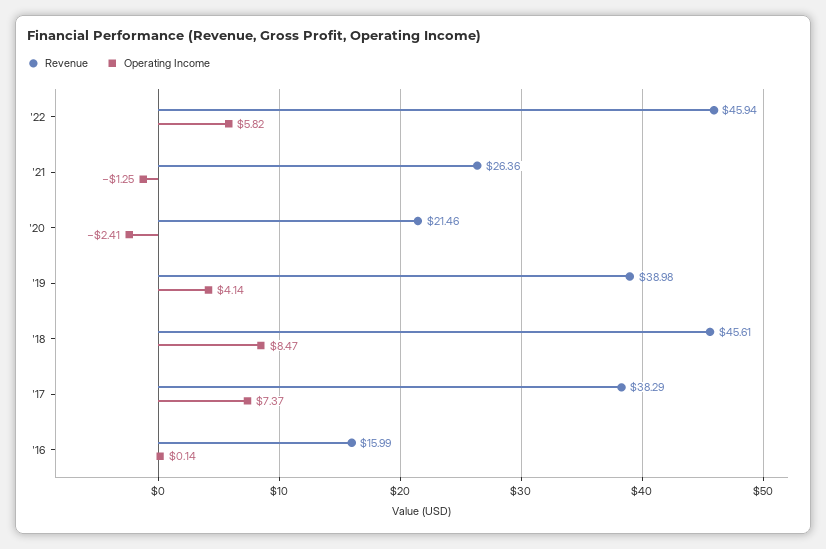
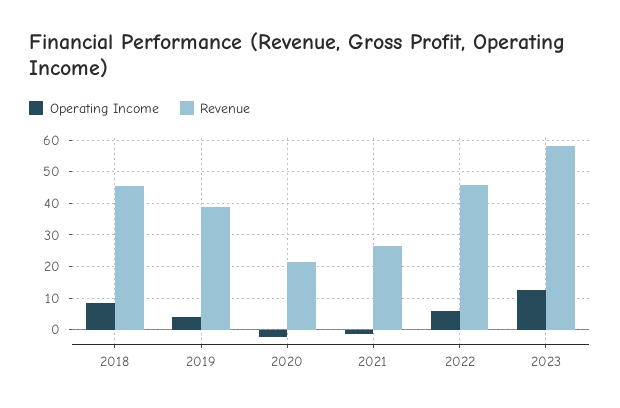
Revenue, '17: 38.29 -> none
Operating Income, '17: 7.37 -> none
Revenue, '16: 15.99 -> none
Operating Income, '16: 0.14 -> none
Operating Income, 2023: none -> 12
Revenue, 2023: none -> 58

